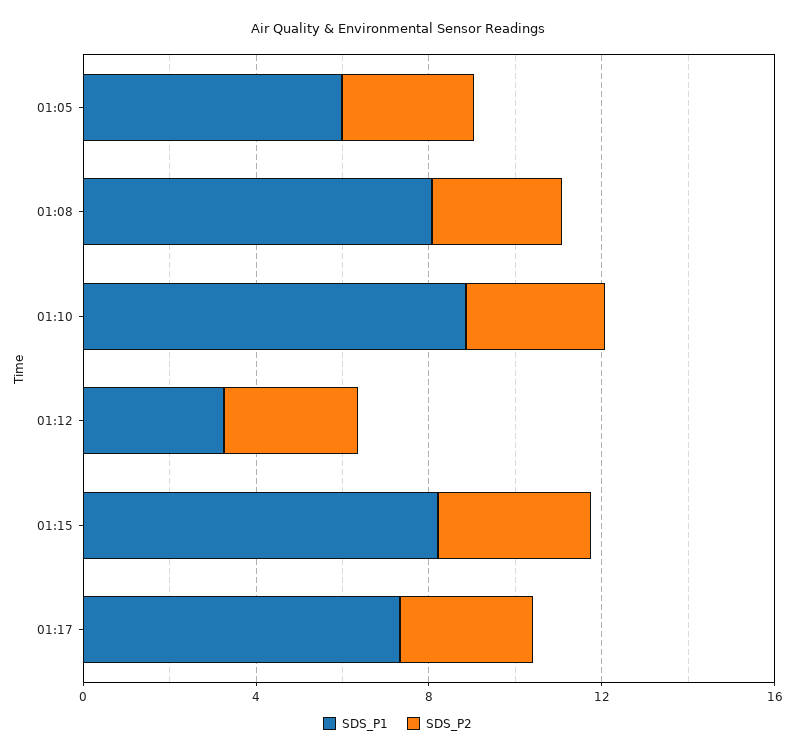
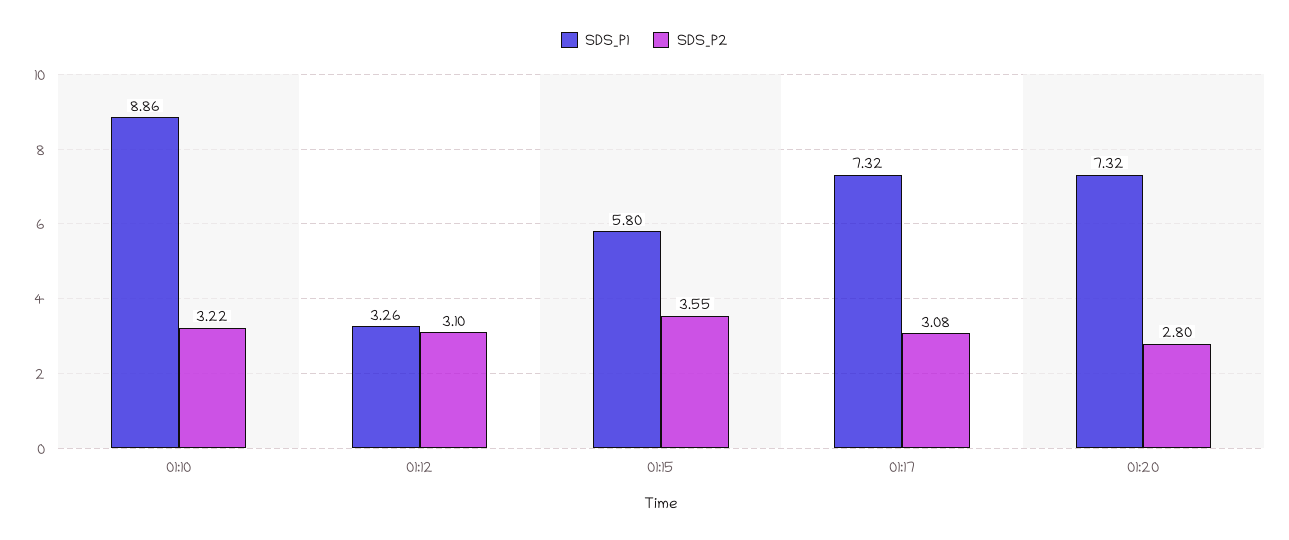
SDS_P1, 01:05: 6 -> none
SDS_P2, 01:05: 3 -> none
SDS_P1, 01:08: 8 -> none
SDS_P2, 01:08: 3 -> none
SDS_P1, 01:15: 8 -> 5.8
SDS_P1, 01:20: none -> 7.32
SDS_P2, 01:20: none -> 2.8

